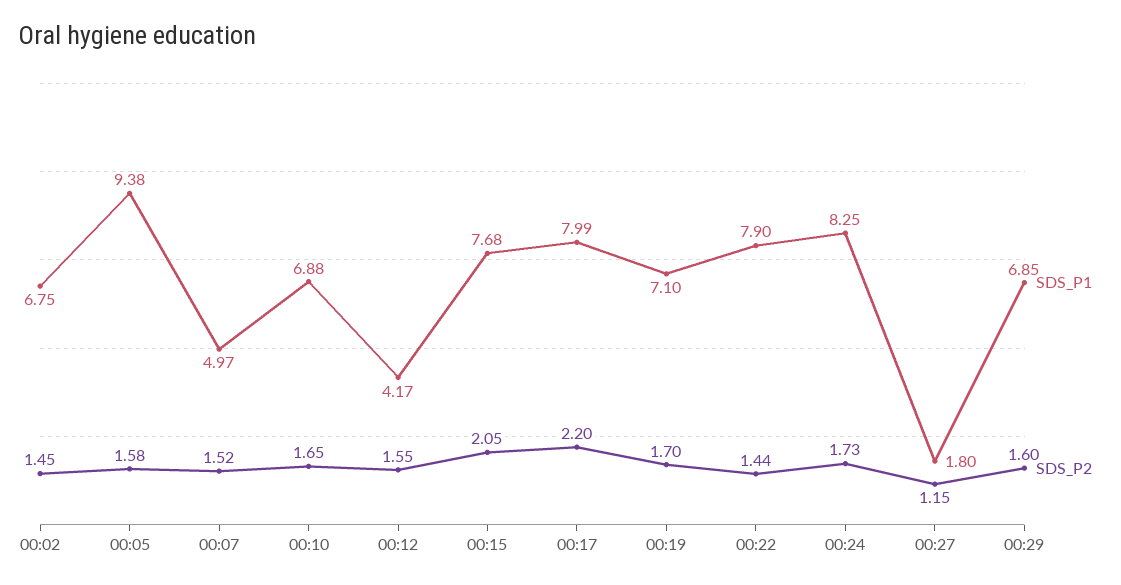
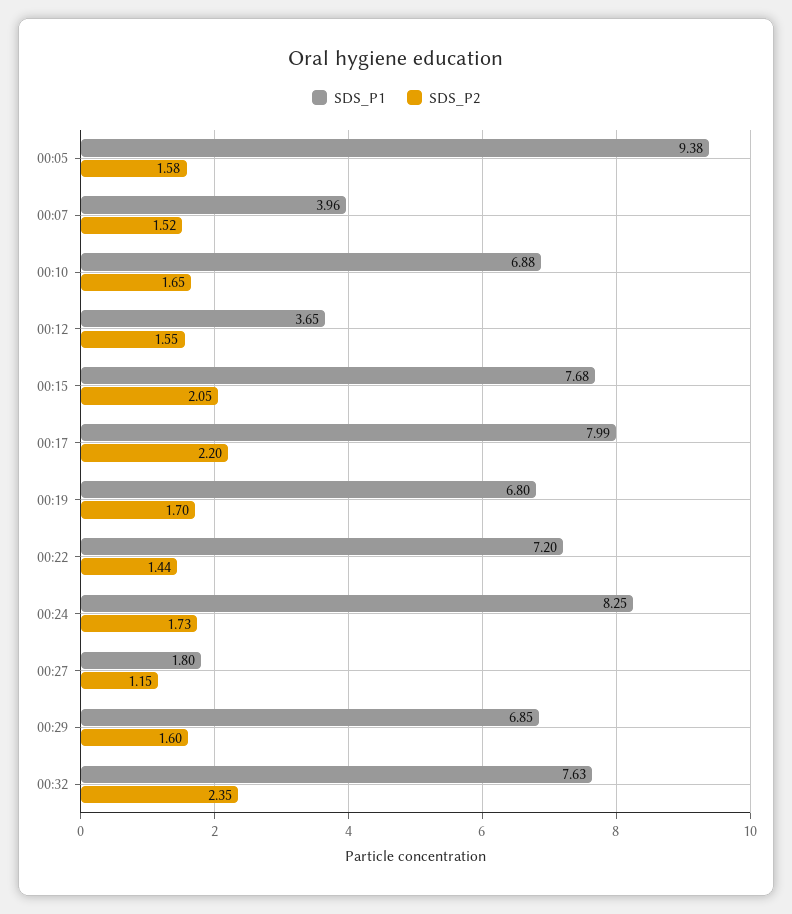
SDS_P1, 00:02: 6.75 -> none
SDS_P2, 00:02: 1.45 -> none
SDS_P1, 00:07: 4.97 -> 3.96
SDS_P1, 00:12: 4.17 -> 3.65
SDS_P1, 00:19: 7.1 -> 6.8
SDS_P1, 00:22: 7.9 -> 7.2
SDS_P1, 00:32: none -> 7.63
SDS_P2, 00:32: none -> 2.35

